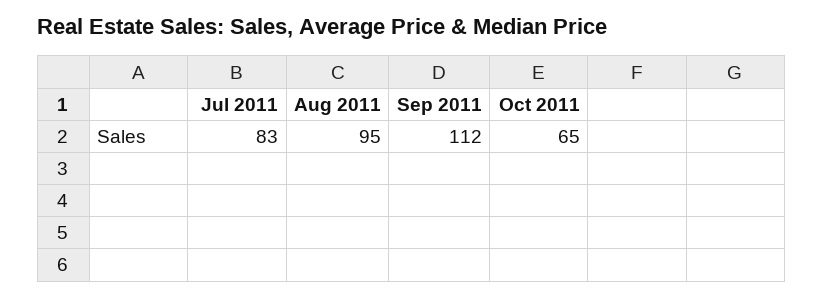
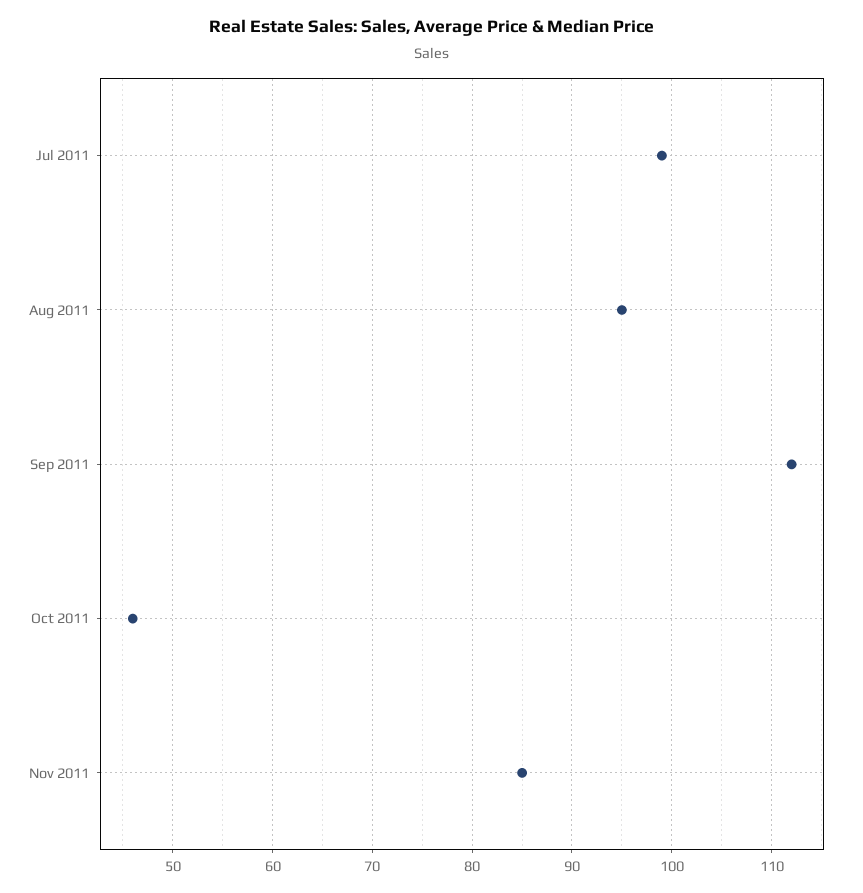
Jul 2011: 83 -> 99
Oct 2011: 65 -> 46
Nov 2011: none -> 85

